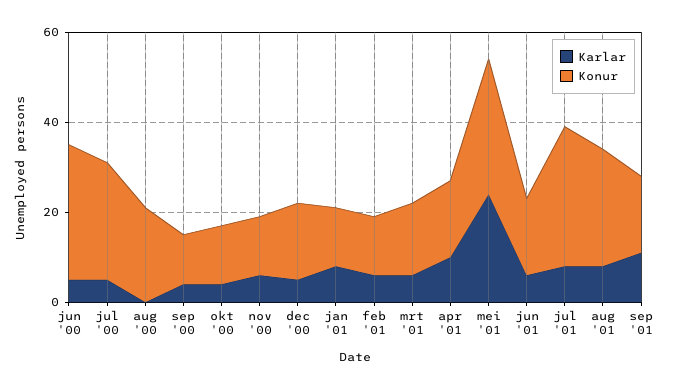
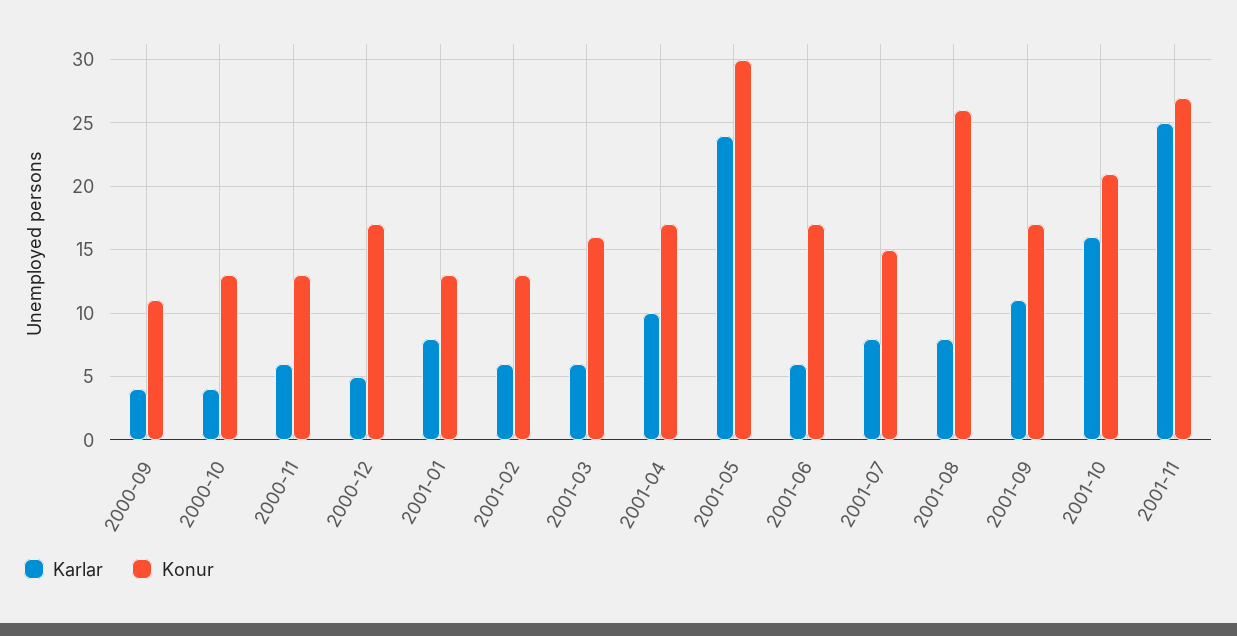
Karlar, jun '00: 5 -> none
Konur, jun '00: 30 -> none
Karlar, jul '00: 5 -> none
Konur, jul '00: 25 -> none
Karlar, aug '00: 0 -> none
Konur, aug '00: 20 -> none
Konur, jul '01: 30 -> 15
Karlar, 2001-10: none -> 16
Konur, 2001-10: none -> 21
Karlar, 2001-11: none -> 25
Konur, 2001-11: none -> 27

